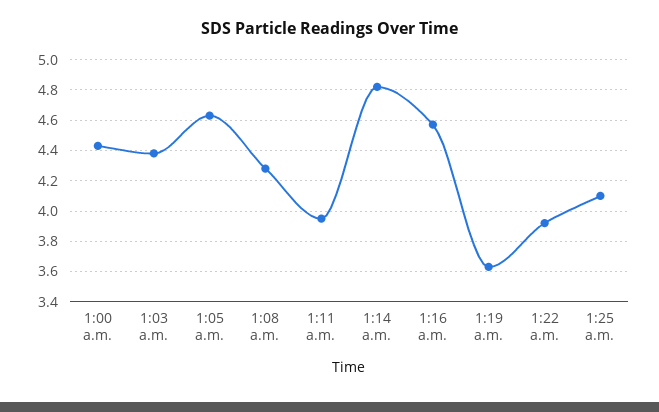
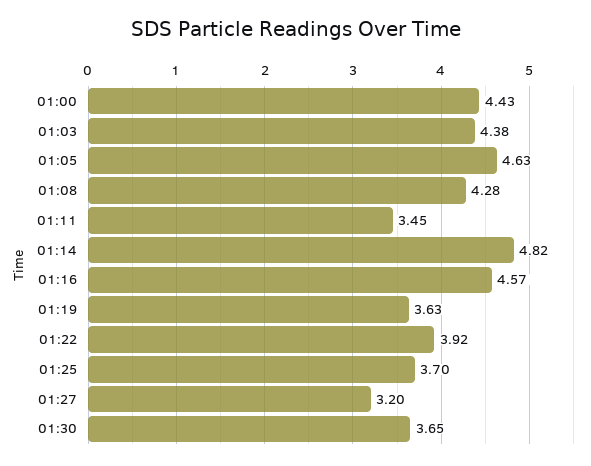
1:11 a.m.: 3.95 -> 3.45
1:25 a.m.: 4.1 -> 3.7
01:27: none -> 3.2
01:30: none -> 3.65

